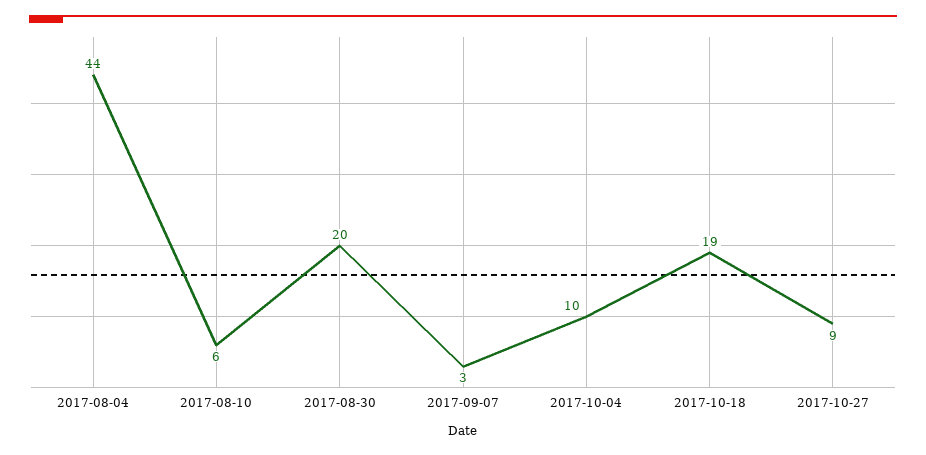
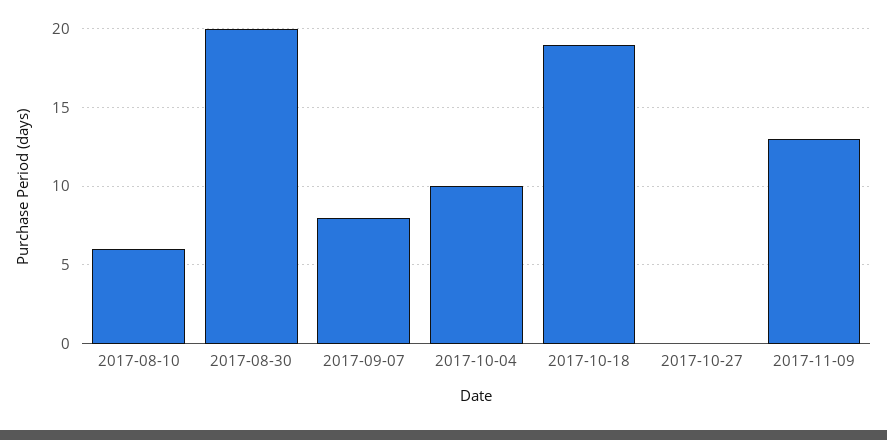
2017-08-04: 44 -> none
2017-09-07: 3 -> 8
2017-10-27: 9 -> 0
2017-11-09: none -> 13

